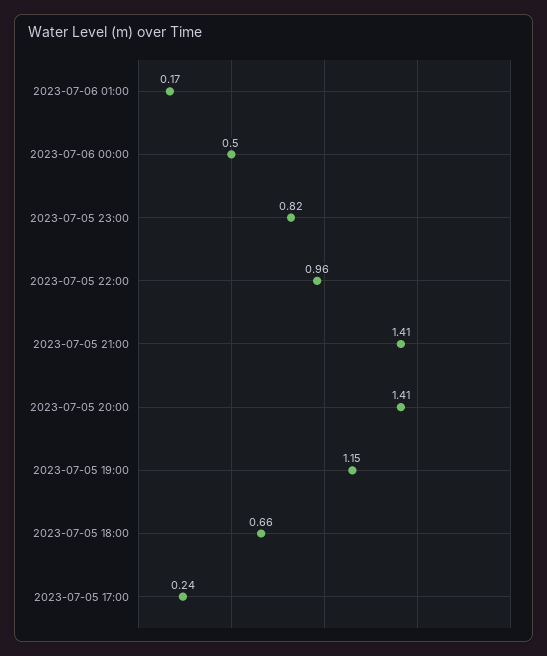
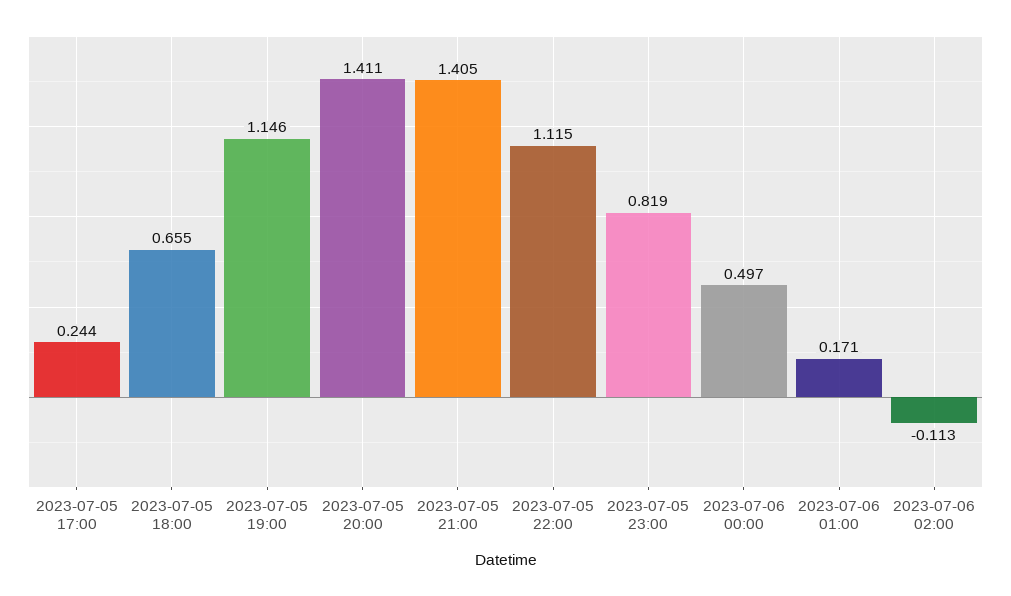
2023-07-05 22:00: 0.96 -> 1.115
2023-07-06 02:00: none -> -0.113

